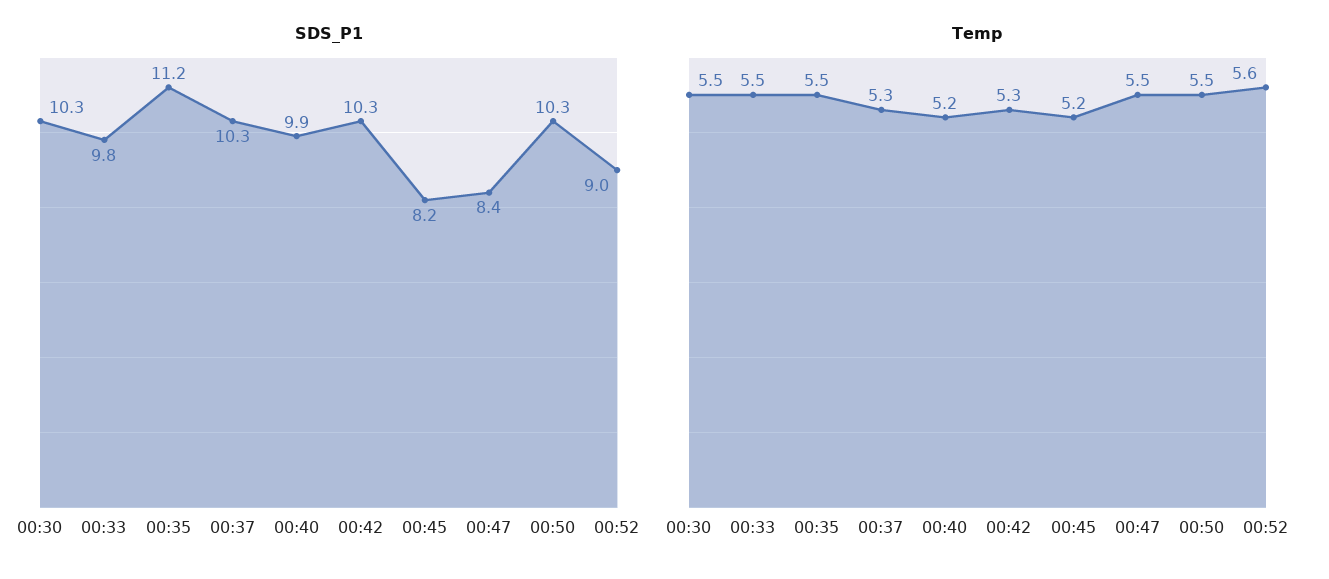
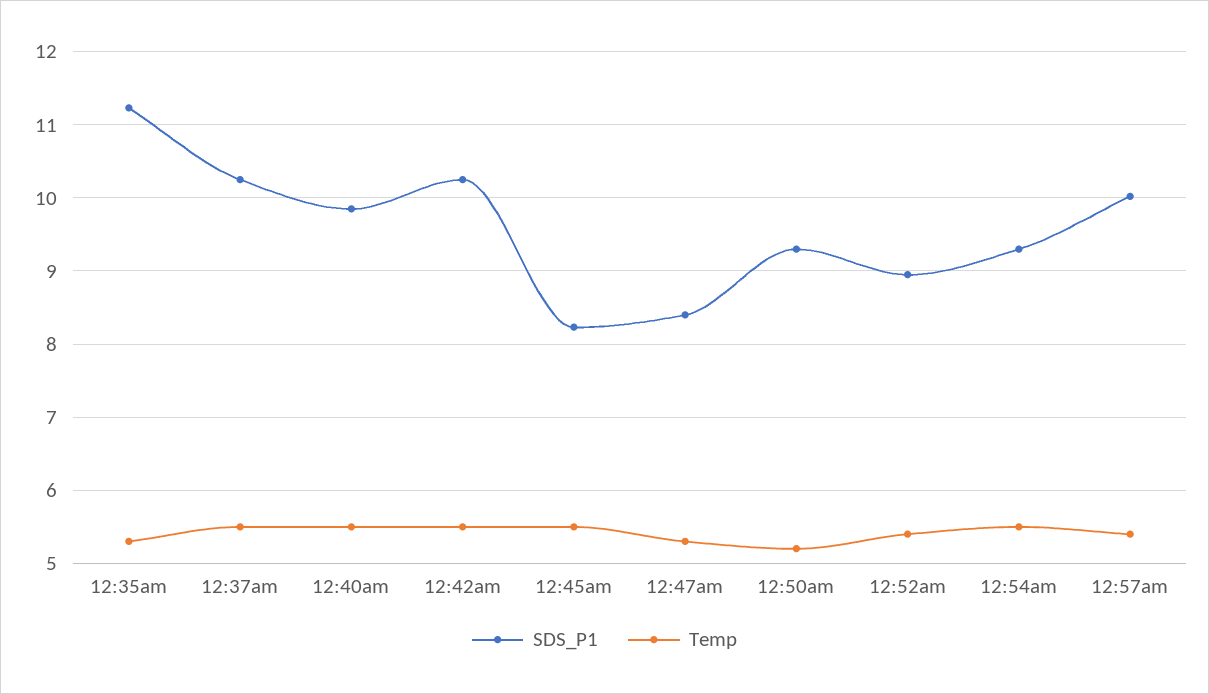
SDS_P1, 00:30: 10.3 -> none
SDS_P1, 00:33: 9.8 -> none
SDS_P1, 00:50: 10.3 -> 9.3
Temp, 00:30: 5.5 -> none
Temp, 00:33: 5.5 -> none
Temp, 00:35: 5.5 -> 5.3
Temp, 00:37: 5.3 -> 5.5
Temp, 00:40: 5.2 -> 5.5
Temp, 00:42: 5.3 -> 5.5
Temp, 00:45: 5.2 -> 5.5
Temp, 00:47: 5.5 -> 5.3
Temp, 00:50: 5.5 -> 5.2
Temp, 00:52: 5.6 -> 5.4
SDS_P1, 12:54am: none -> 9.3
Temp, 12:54am: none -> 5.5
SDS_P1, 12:57am: none -> 10
Temp, 12:57am: none -> 5.4

